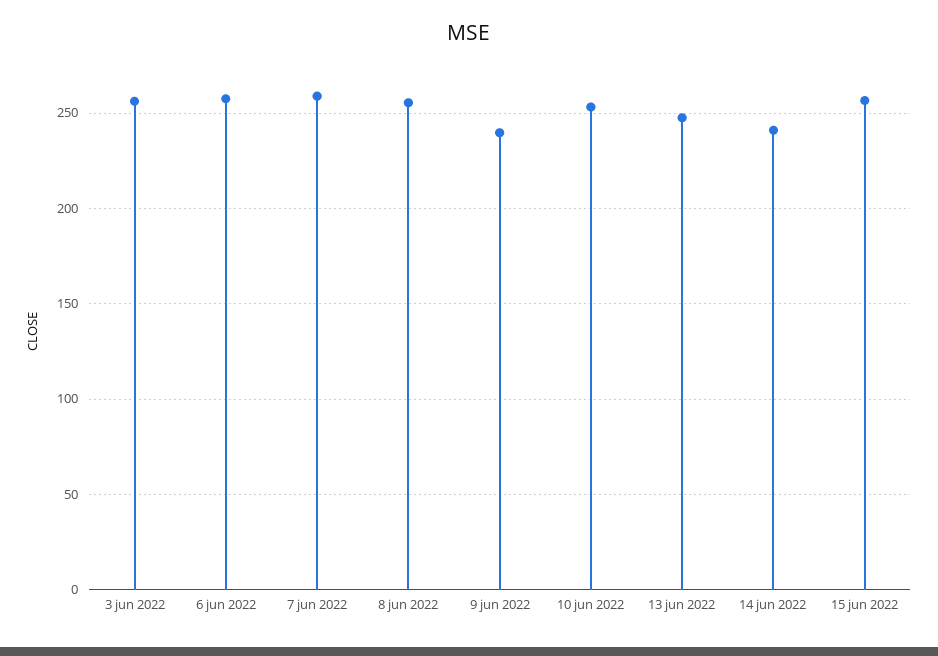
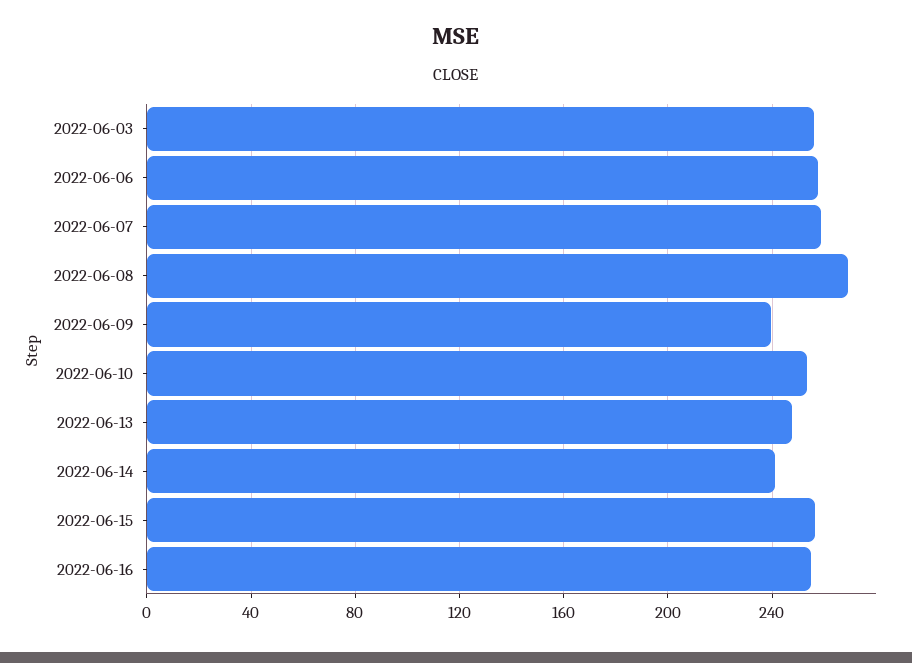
8 jun 2022: 255 -> 270
2022-06-16: none -> 255

